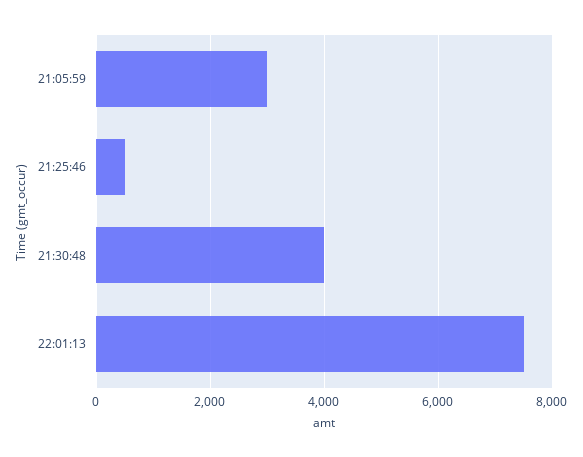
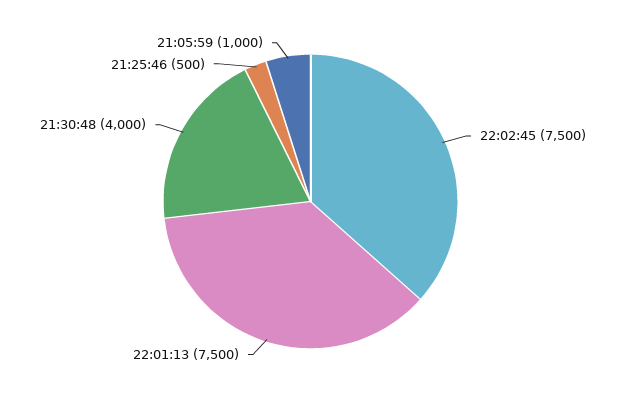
21:05:59: 3000 -> 1000
22:02:45: none -> 7500

